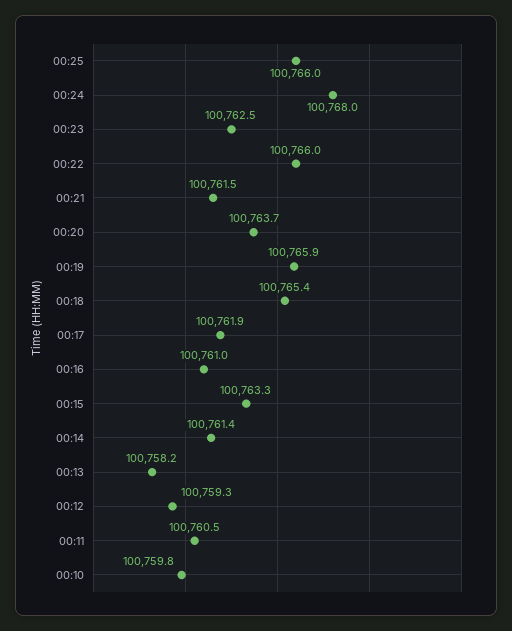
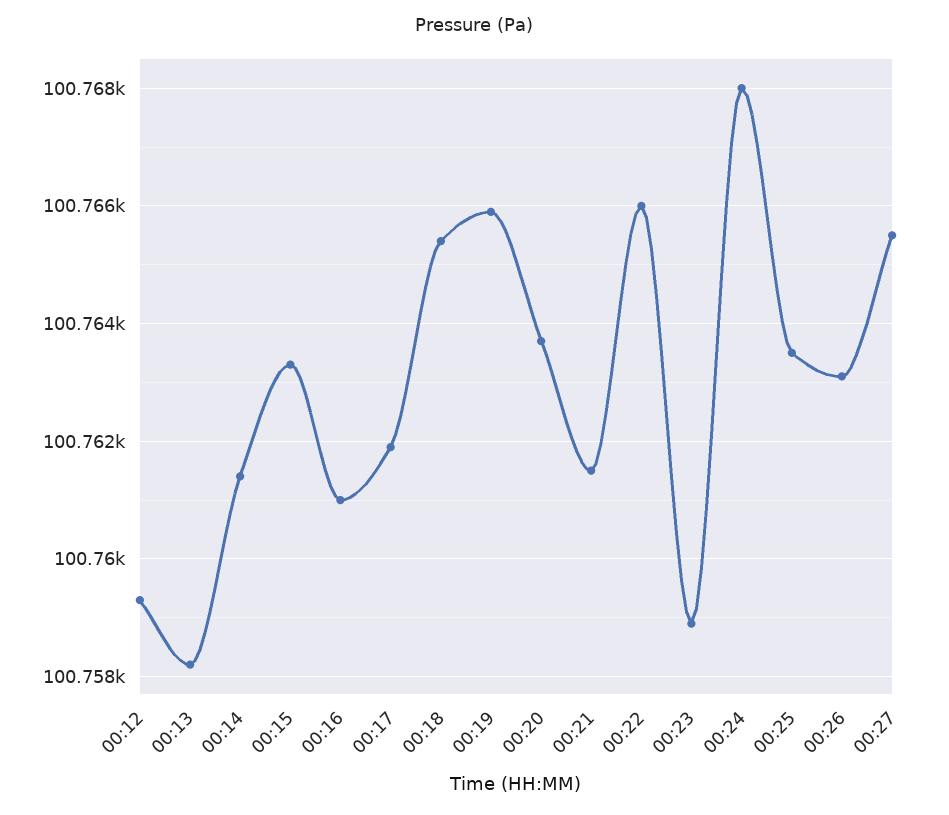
00:25: 100766 -> 100763.5
00:23: 100762.5 -> 100759
00:11: 100760.5 -> none
00:10: 100759.8 -> none
00:26: none -> 100763
00:27: none -> 100765.5

